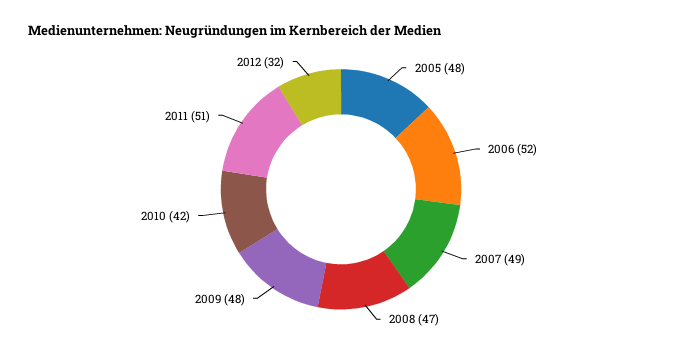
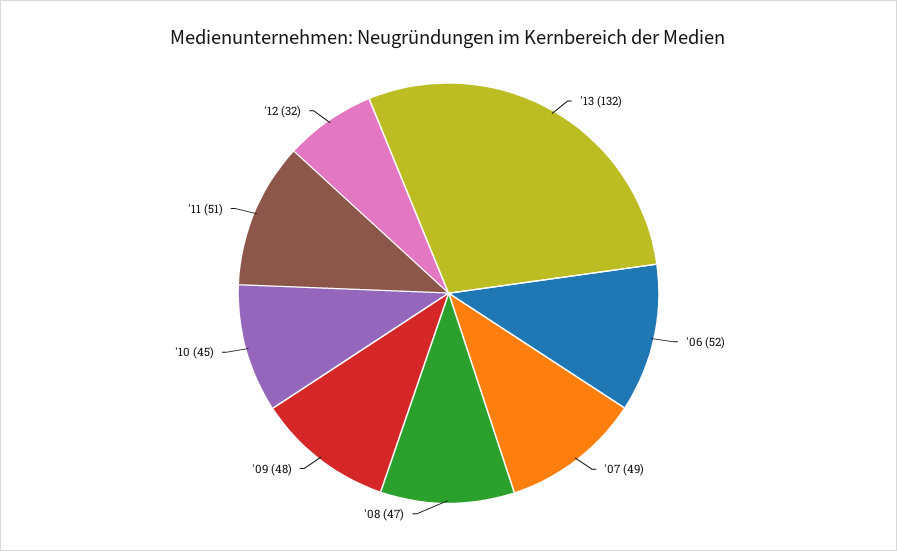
2005: 48 -> none
2010: 42 -> 45
'13: none -> 132

